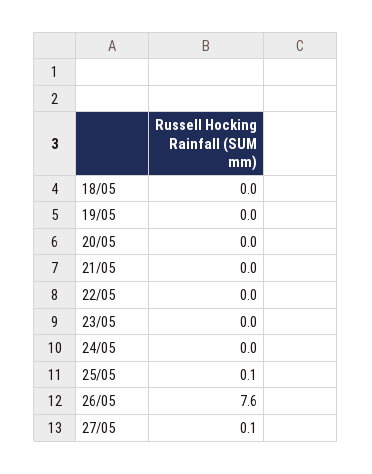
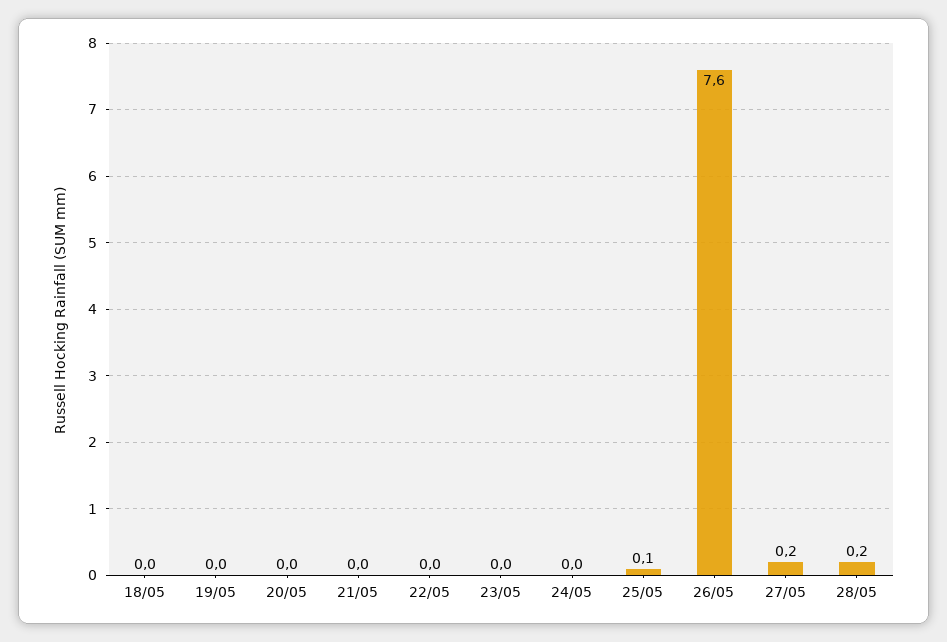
27/05: 0.1 -> 0.2
28/05: none -> 0.2

